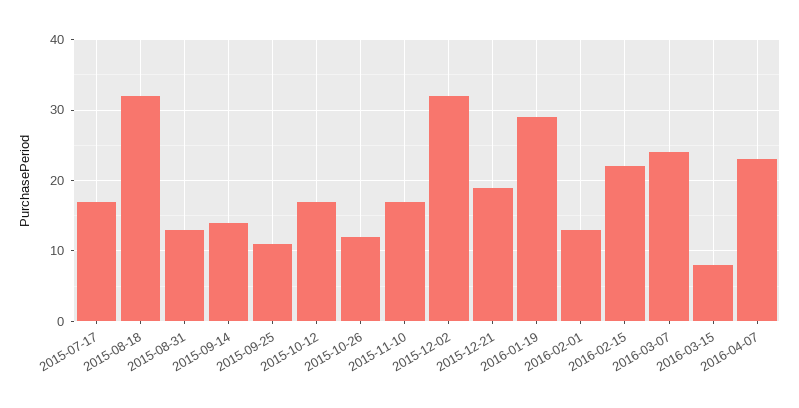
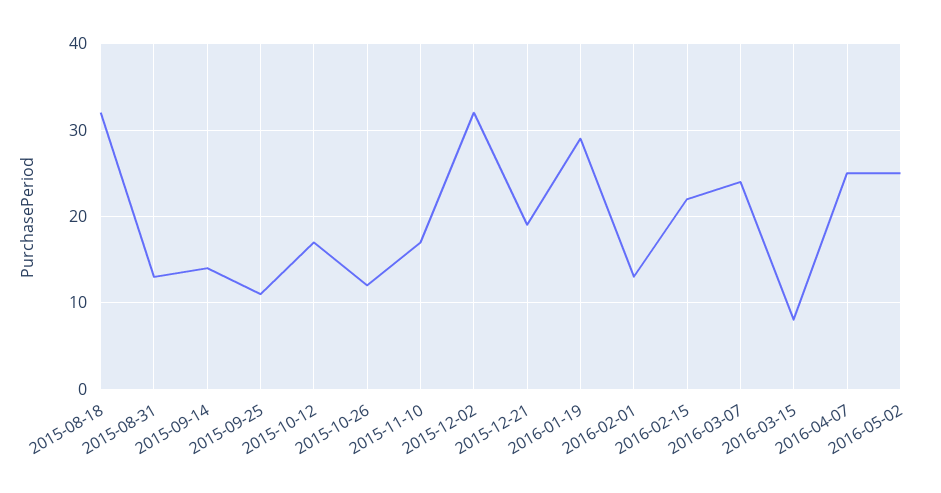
2015-07-17: 17 -> none
2016-04-07: 23 -> 25
2016-05-02: none -> 25

